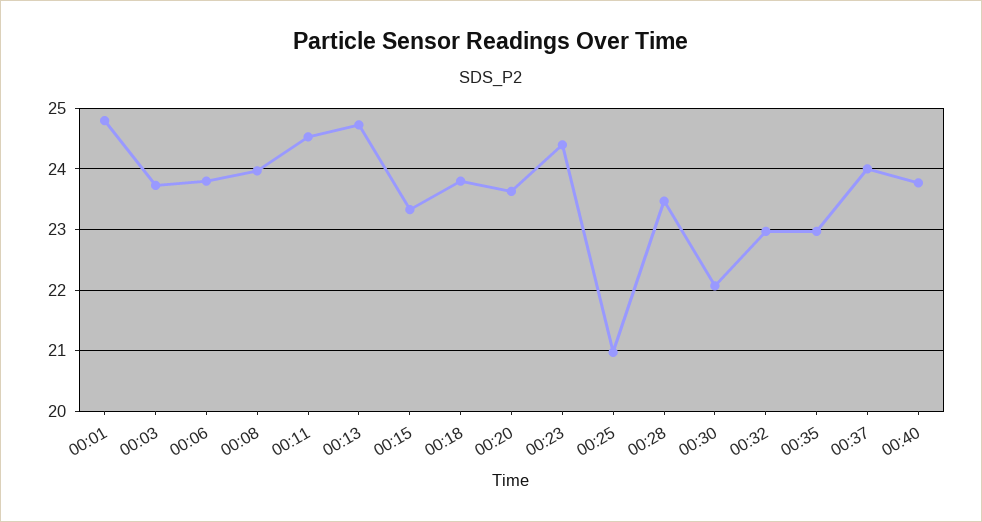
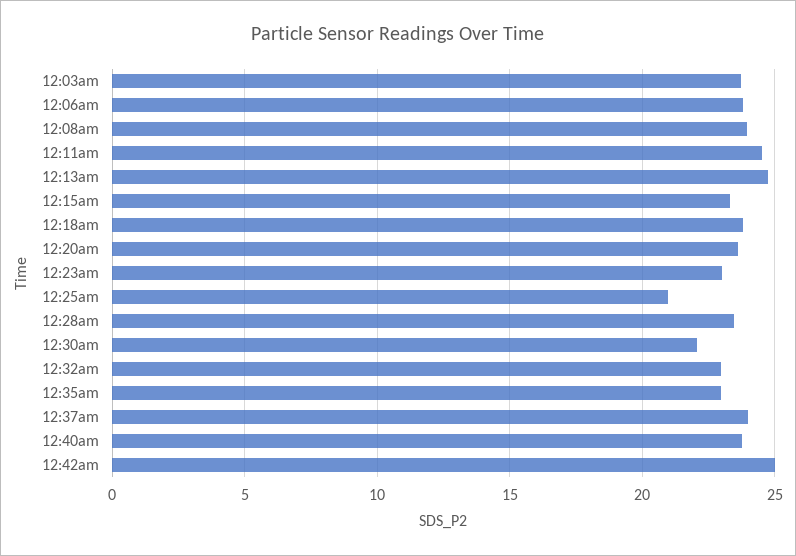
00:01: 24.8 -> none
00:23: 24.4 -> 23
12:42am: none -> 25

